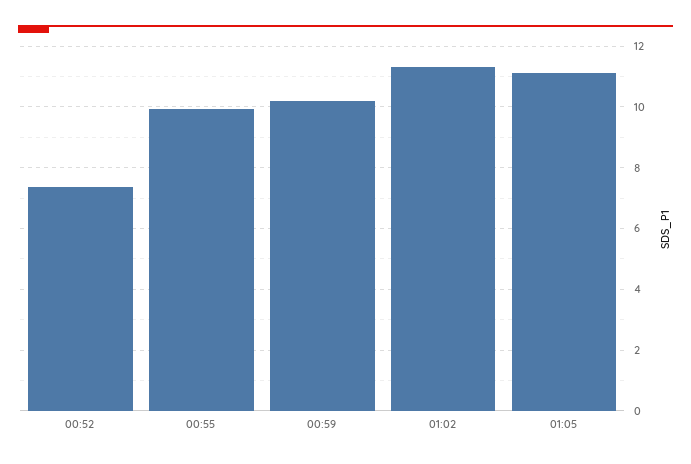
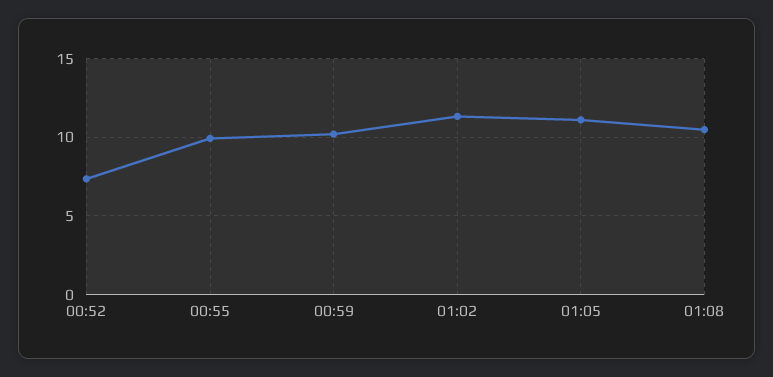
01:08: none -> 10.5

